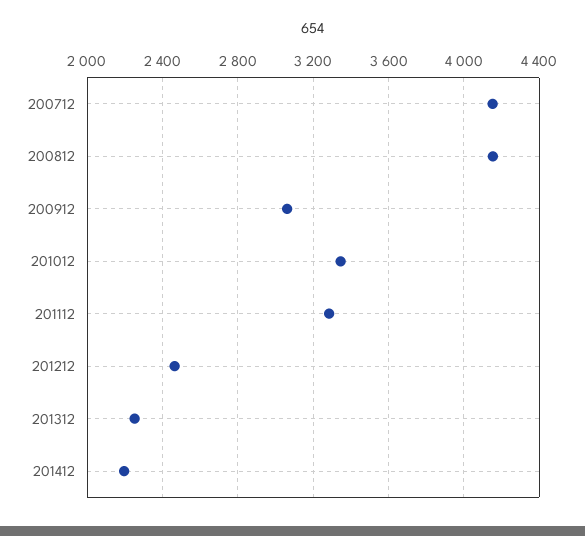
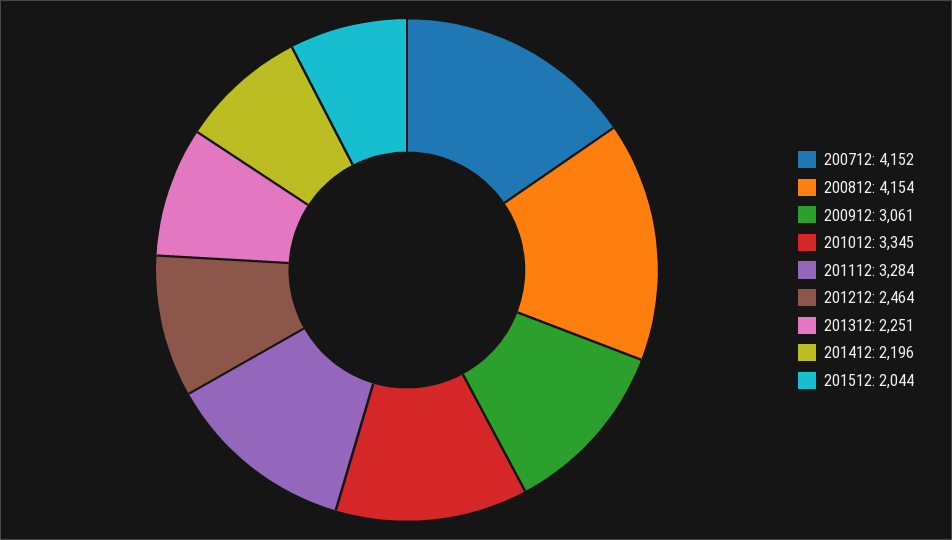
201512: none -> 2044

